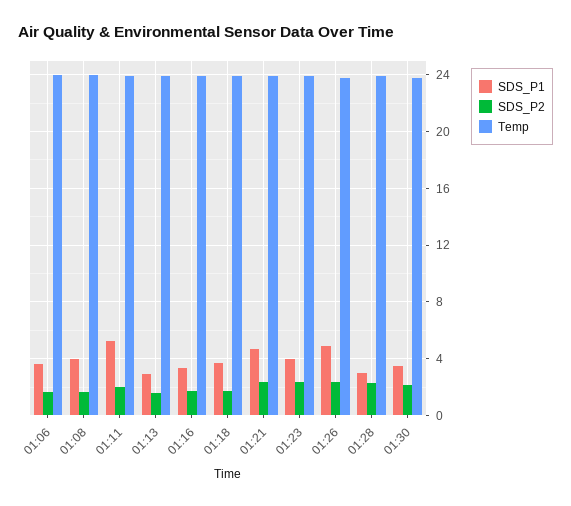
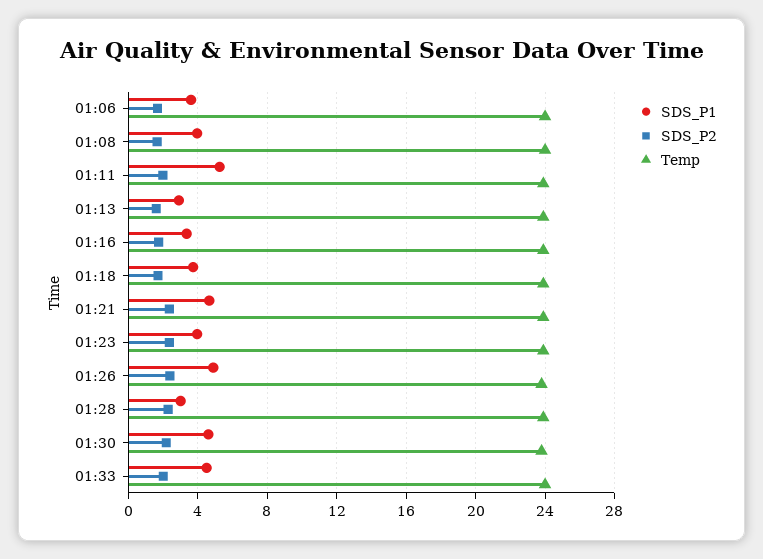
SDS_P1, 01:30: 3.5 -> 4.5
SDS_P1, 01:33: none -> 4.5
SDS_P2, 01:33: none -> 2
Temp, 01:33: none -> 24

